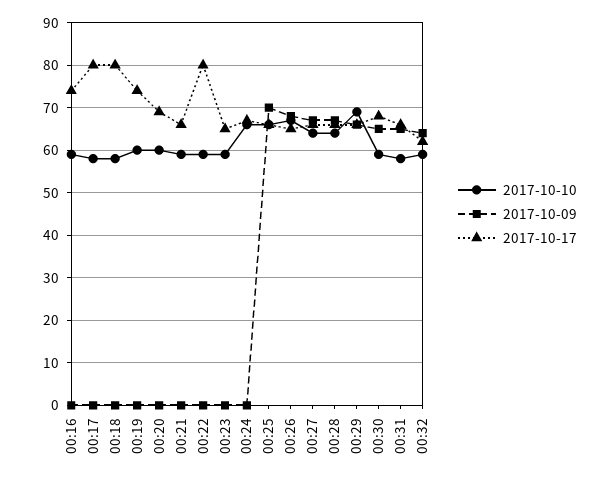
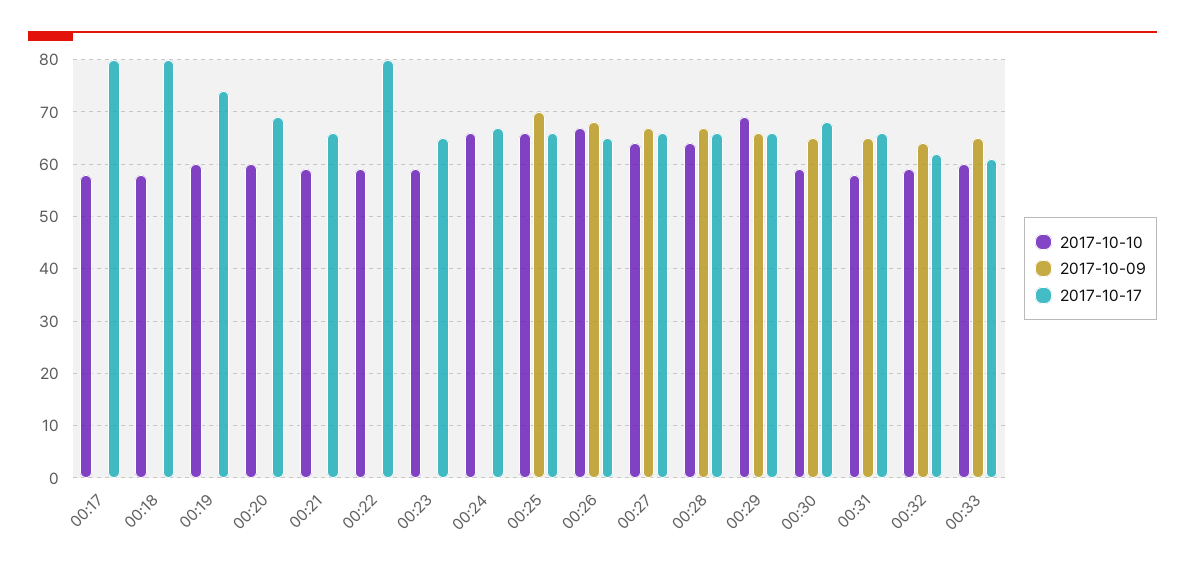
2017-10-10, 00:16: 60 -> none
2017-10-09, 00:16: 0 -> none
2017-10-17, 00:16: 75 -> none
2017-10-10, 00:33: none -> 60
2017-10-09, 00:33: none -> 65
2017-10-17, 00:33: none -> 60

